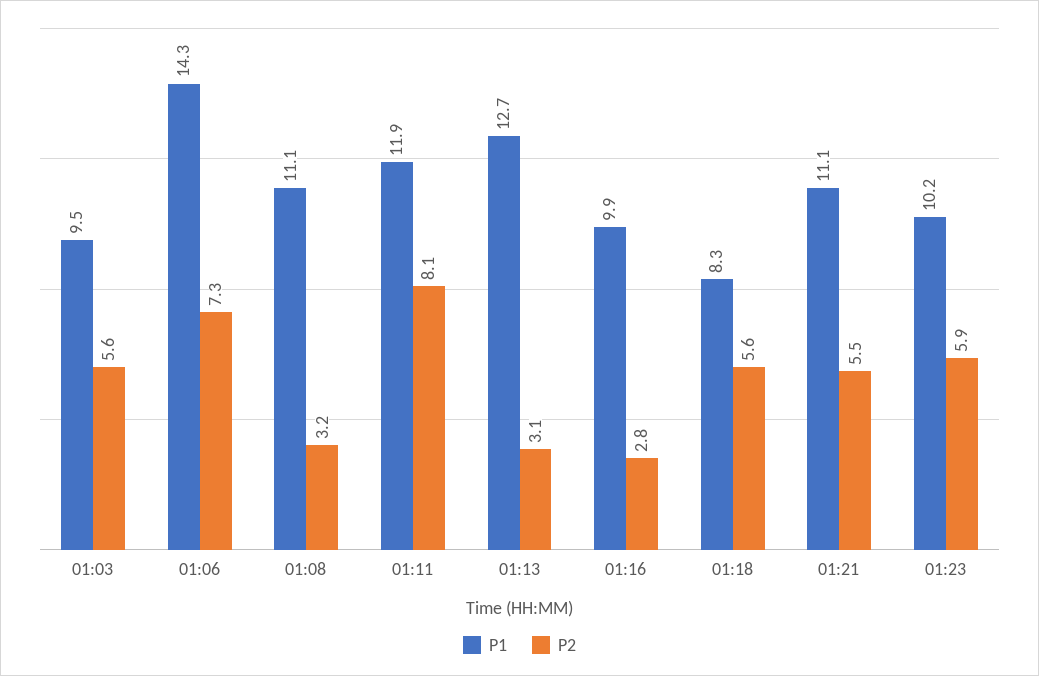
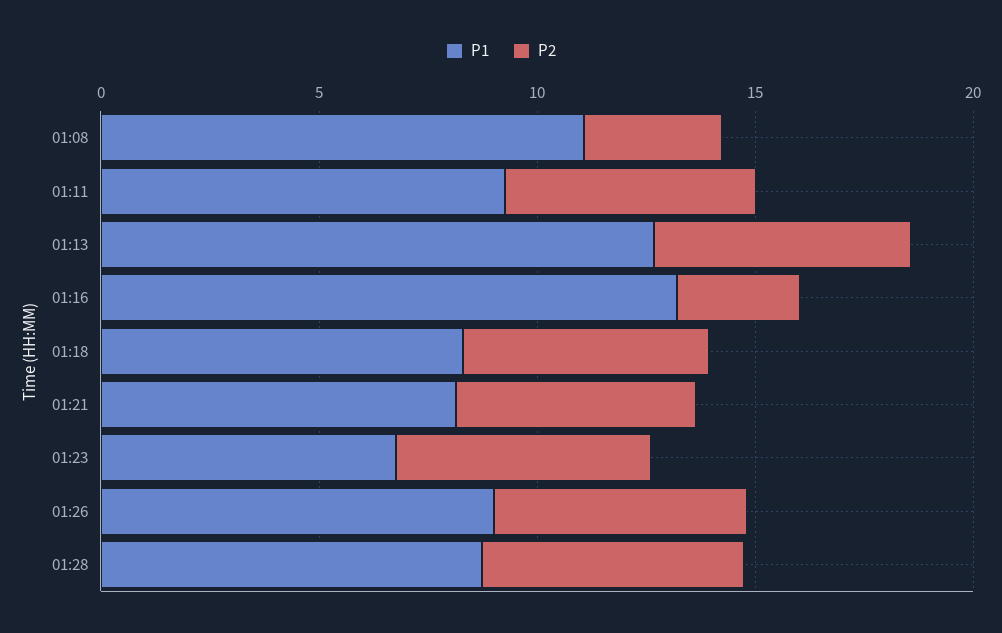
P1, 01:03: 9.5 -> none
P2, 01:03: 5.6 -> none
P1, 01:06: 14.3 -> none
P2, 01:06: 7.3 -> none
P1, 01:11: 11.9 -> 9
P2, 01:11: 8.1 -> 6
P2, 01:13: 3.1 -> 6
P1, 01:16: 9.9 -> 13
P1, 01:21: 11.1 -> 8
P1, 01:23: 10.2 -> 7
P1, 01:26: none -> 9
P2, 01:26: none -> 6
P1, 01:28: none -> 9
P2, 01:28: none -> 6

